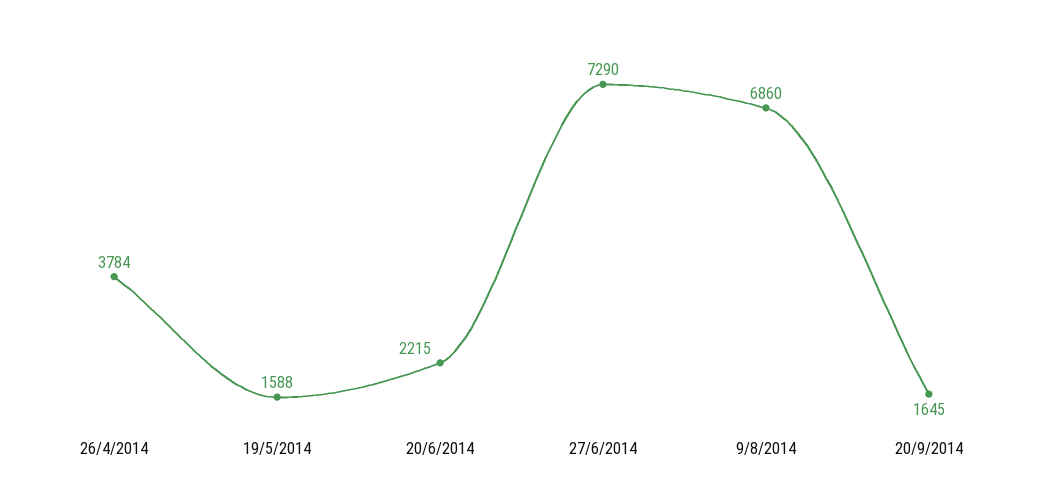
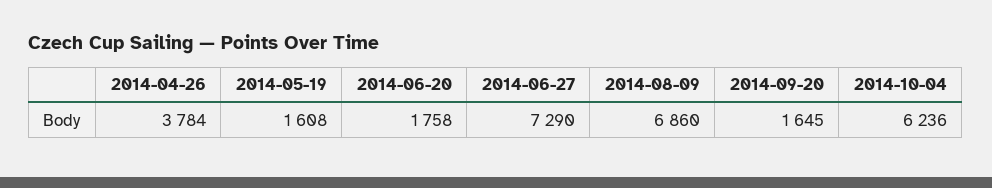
19/5/2014: 1588 -> 1608
20/6/2014: 2215 -> 1758
2014-10-04: none -> 6236

